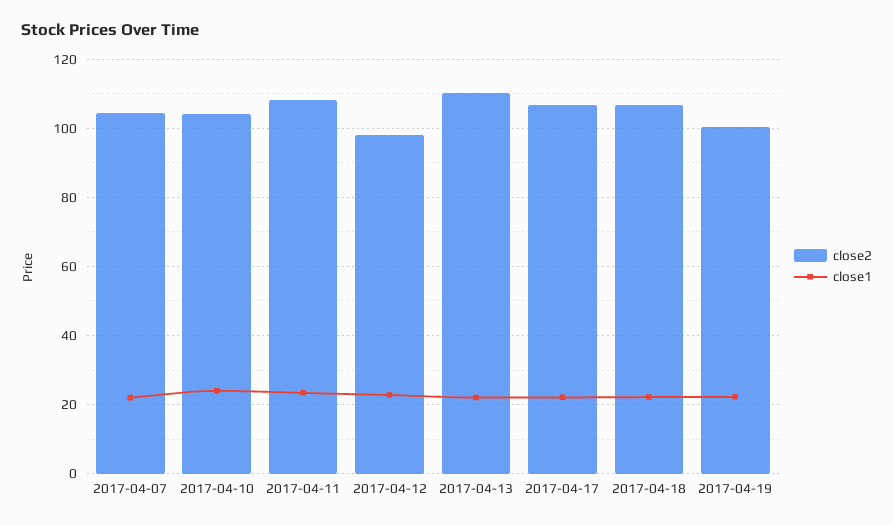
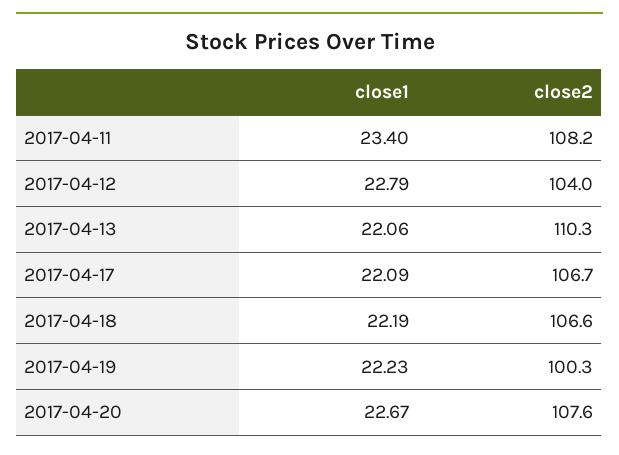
close2, 2017-04-07: 104 -> none
close1, 2017-04-07: 22 -> none
close2, 2017-04-10: 104 -> none
close1, 2017-04-10: 24 -> none
close2, 2017-04-12: 98 -> 104
close1, 2017-04-20: none -> 22.67
close2, 2017-04-20: none -> 107.6

